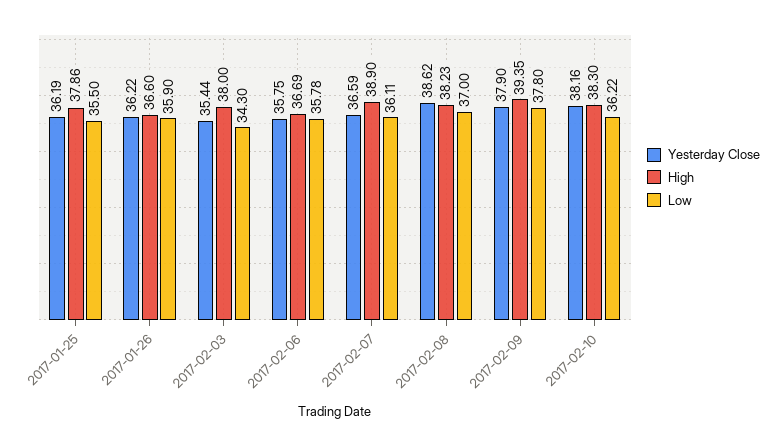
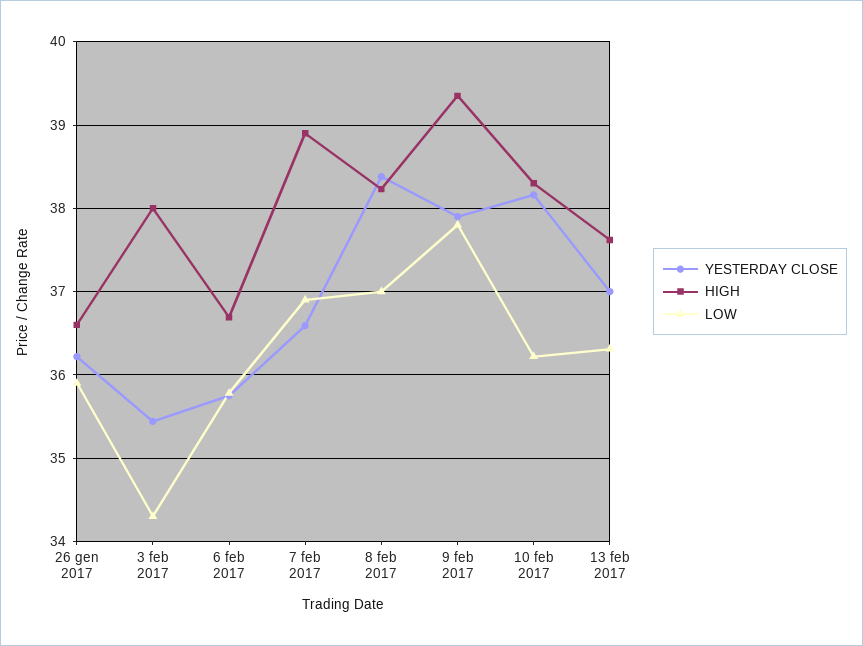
Yesterday Close, 2017-01-25: 36.19 -> none
High, 2017-01-25: 37.86 -> none
Low, 2017-01-25: 35.5 -> none
Low, 2017-02-07: 36.11 -> 36.9
Yesterday Close, 2017-02-08: 38.62 -> 38.4
Yesterday Close, 13 feb 2017: none -> 37
High, 13 feb 2017: none -> 37.6
Low, 13 feb 2017: none -> 36.3

